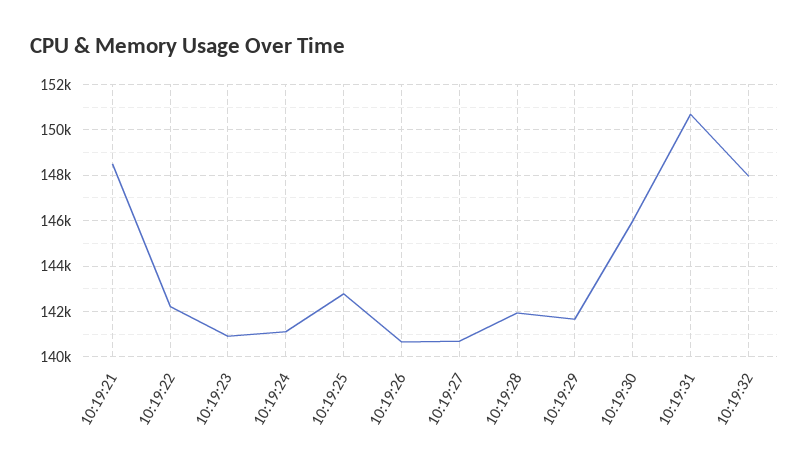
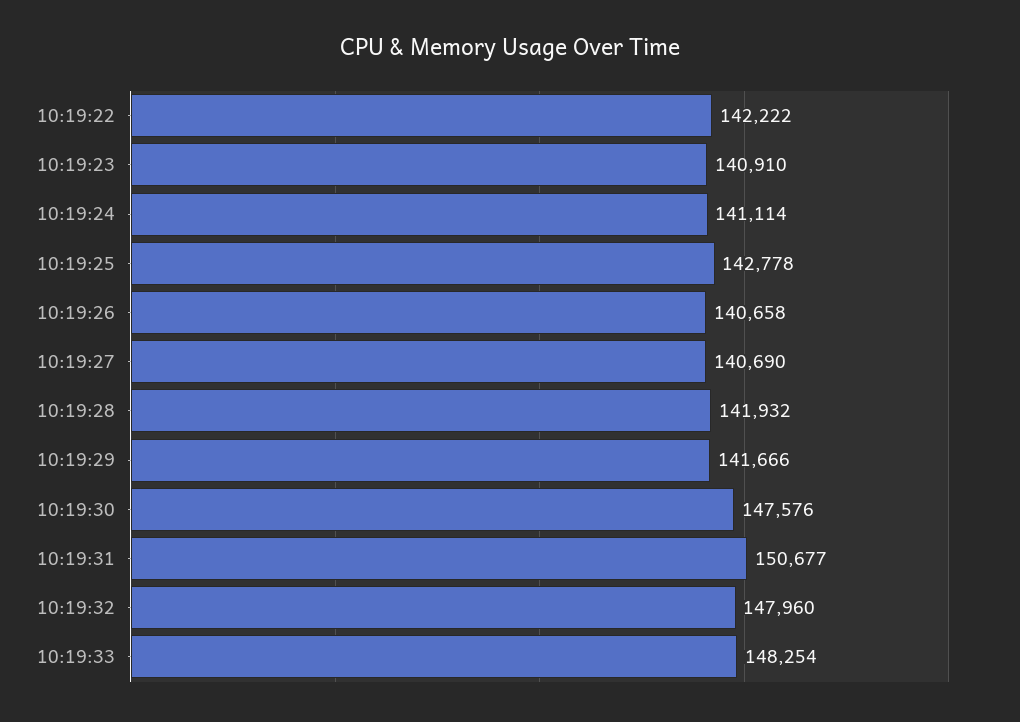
10:19:21: 148500 -> none
10:19:30: 146000 -> 147576
10:19:33: none -> 148254

